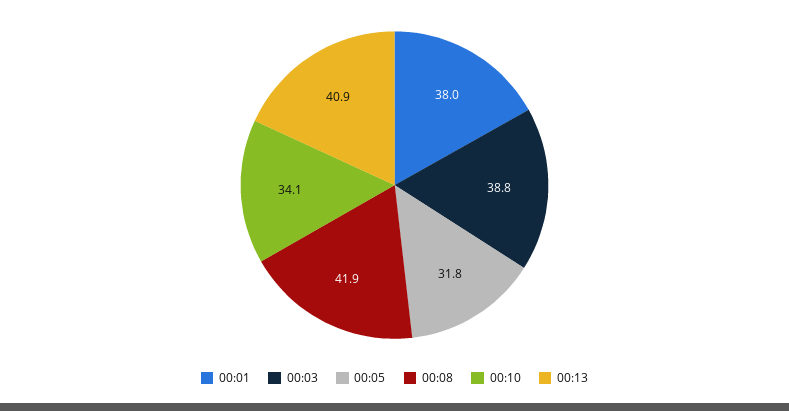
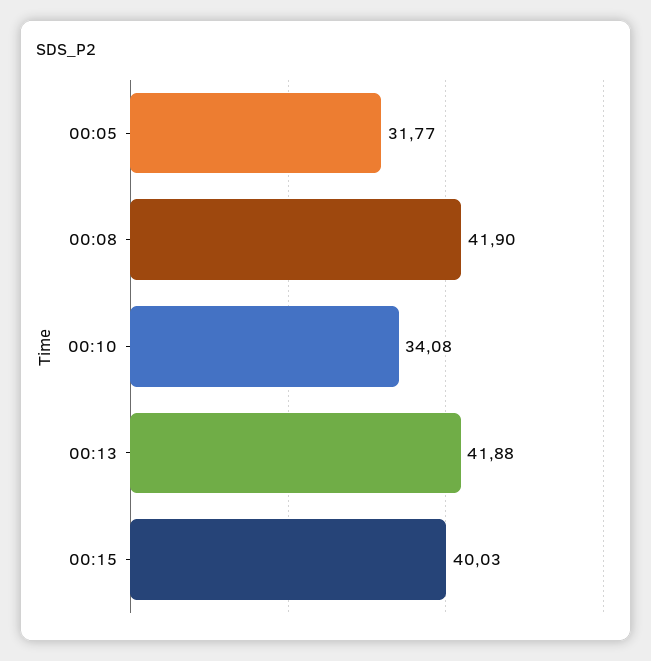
00:01: 38 -> none
00:03: 38.8 -> none
00:13: 40.9 -> 41.88
00:15: none -> 40.03

